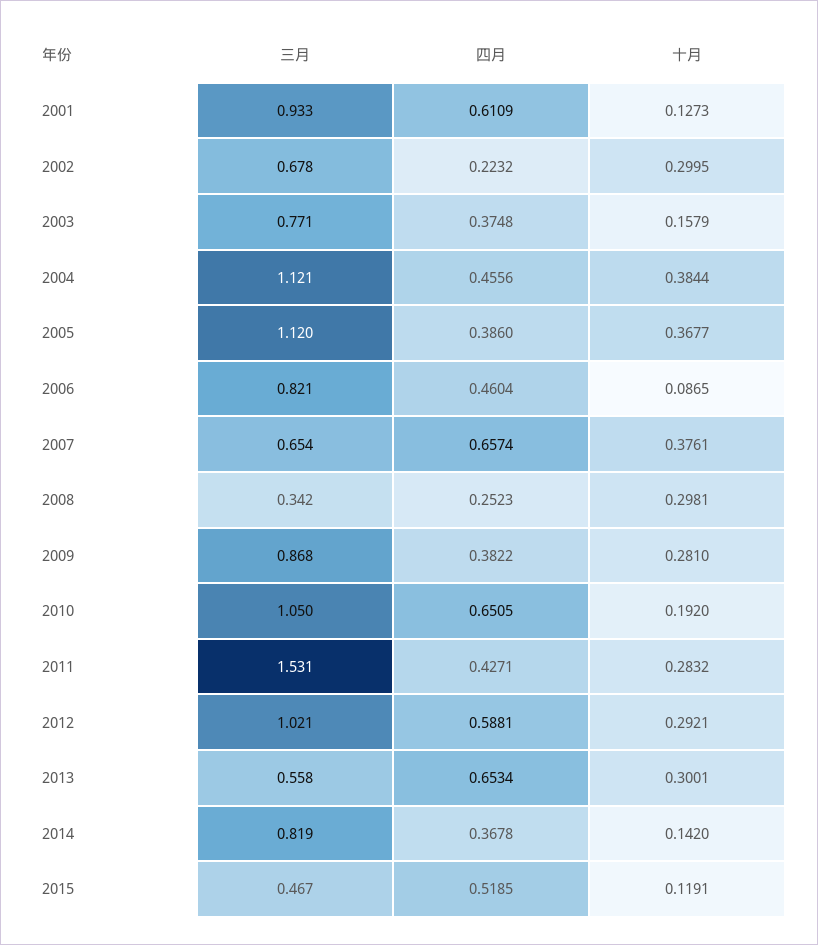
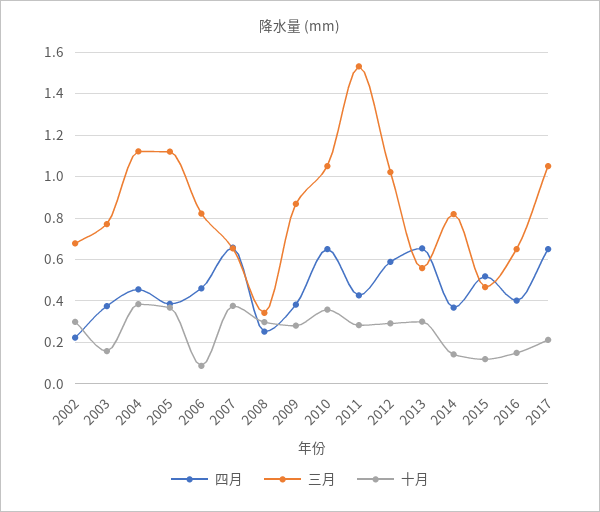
三月, 2001: 0.933 -> none
四月, 2001: 0.6109 -> none
十月, 2001: 0.1273 -> none
十月, 2010: 0.192 -> 0.35
四月, 2016: none -> 0.4
三月, 2016: none -> 0.65
十月, 2016: none -> 0.15
四月, 2017: none -> 0.65
三月, 2017: none -> 1.05
十月, 2017: none -> 0.2

